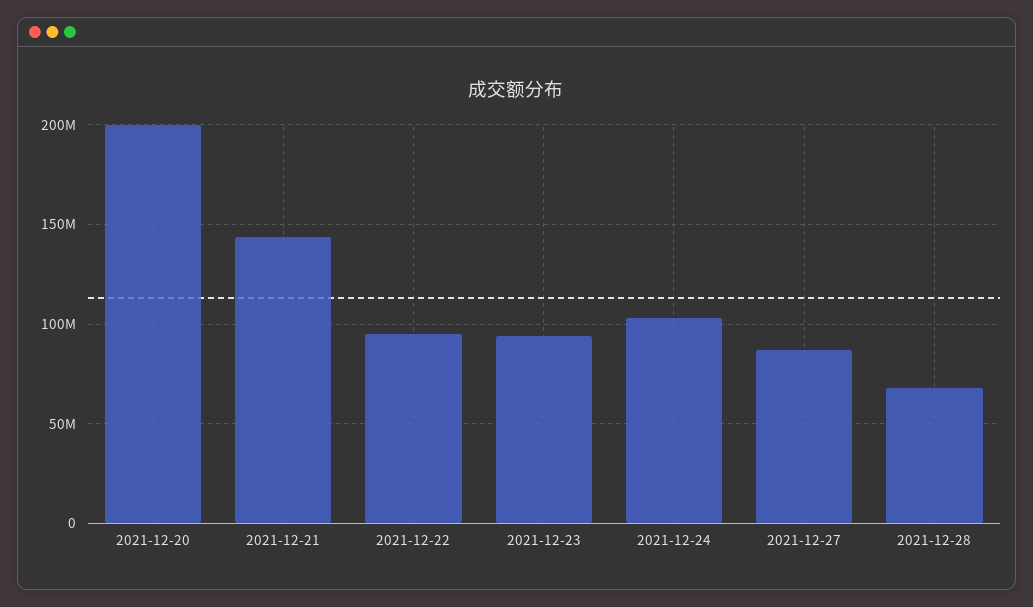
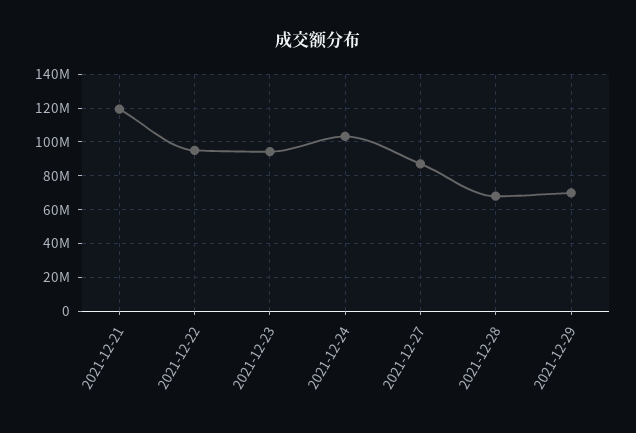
2021-12-20: 200000000 -> none
2021-12-21: 145000000 -> 120000000
2021-12-29: none -> 70000000

